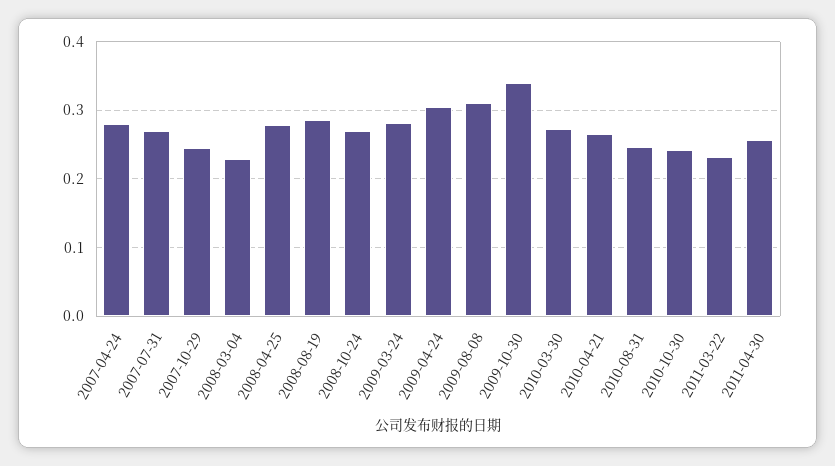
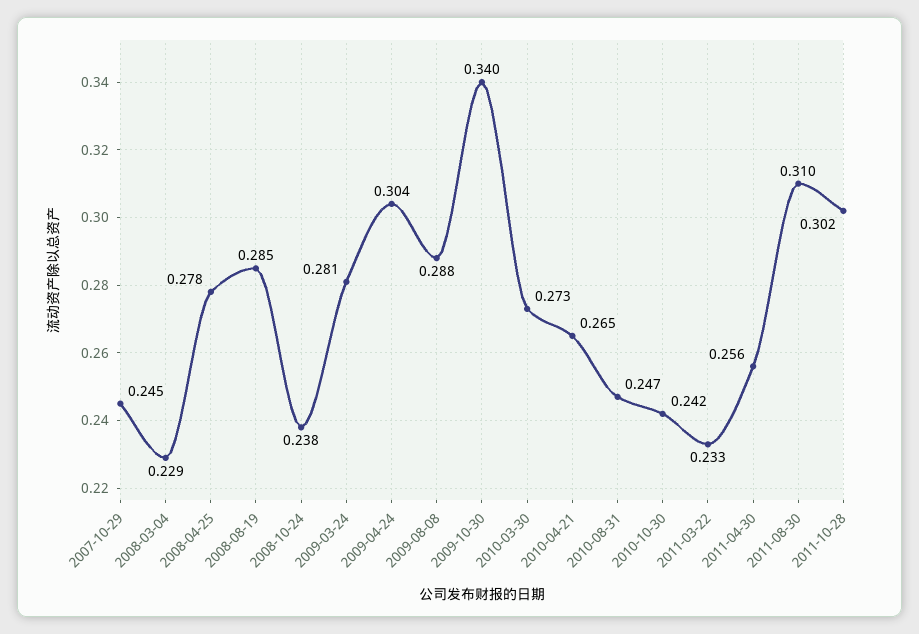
2007-04-24: 0.28 -> none
2007-07-31: 0.27 -> none
2008-10-24: 0.27 -> 0.238
2009-08-08: 0.31 -> 0.288
2011-08-30: none -> 0.31
2011-10-28: none -> 0.302

